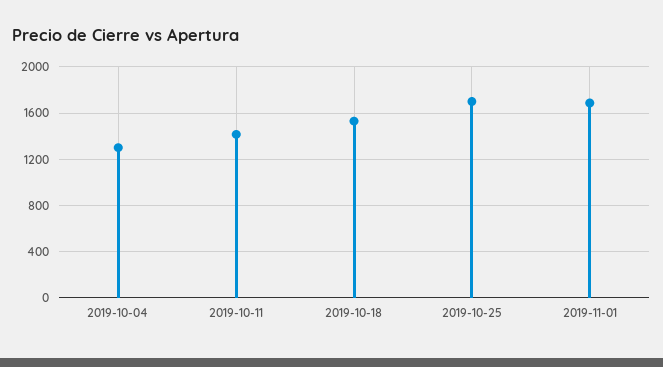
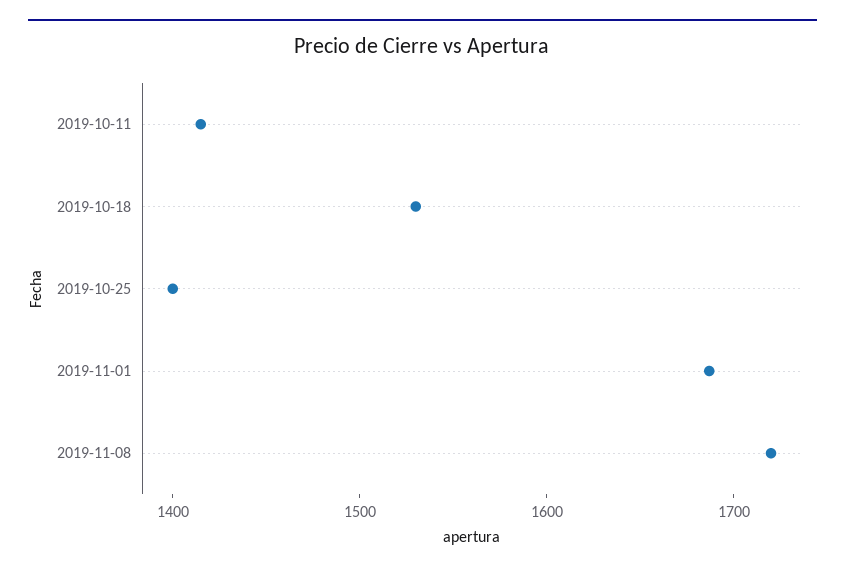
2019-10-04: 1300 -> none
2019-10-25: 1700 -> 1400
2019-11-08: none -> 1720

